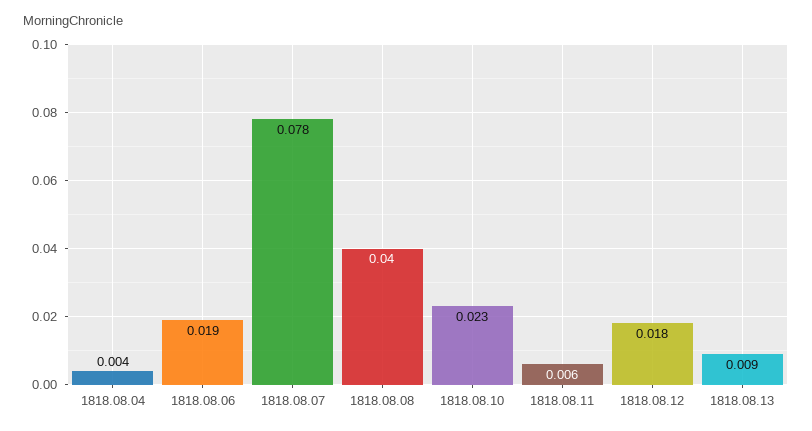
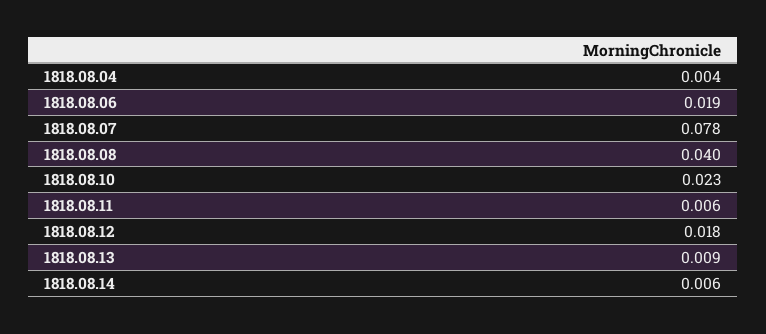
1818.08.14: none -> 0.006

